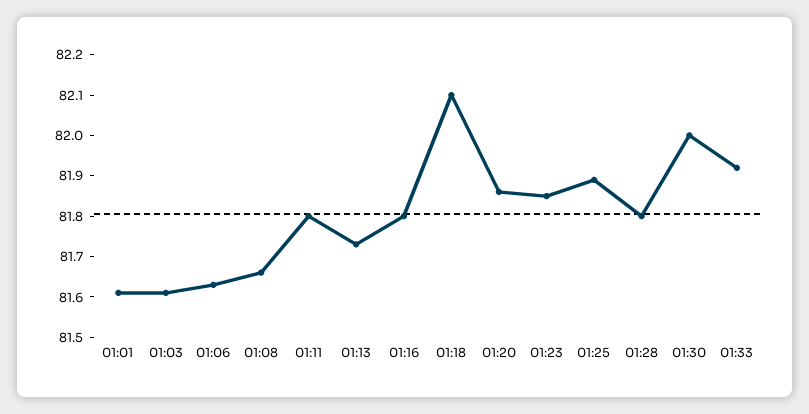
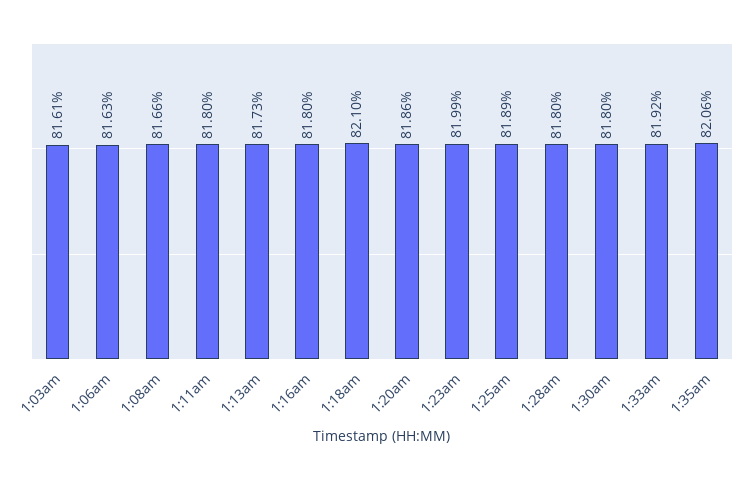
01:01: 81.6 -> none
01:23: 81.85 -> 81.99
01:30: 82 -> 81.8
1:35am: none -> 82.06

